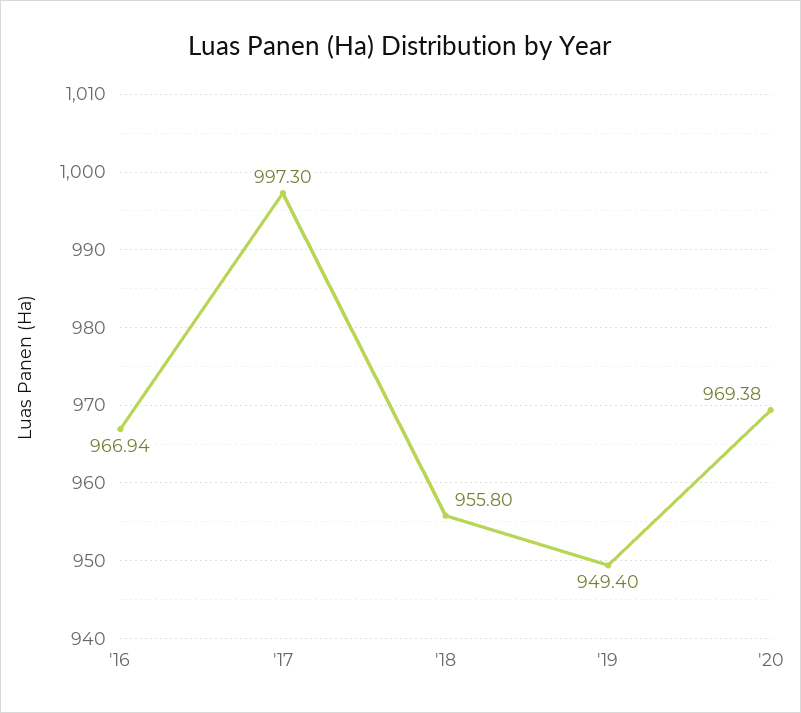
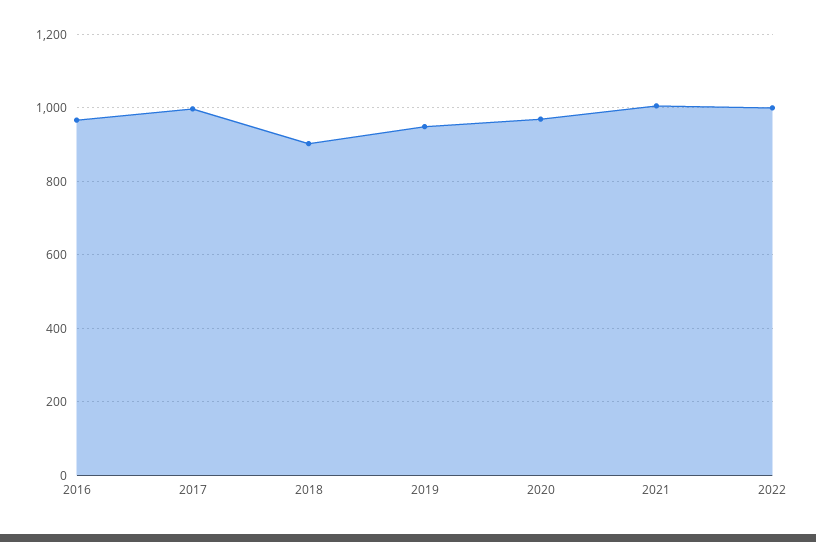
'18: 955.8 -> 900
2021: none -> 1000
2022: none -> 1000

